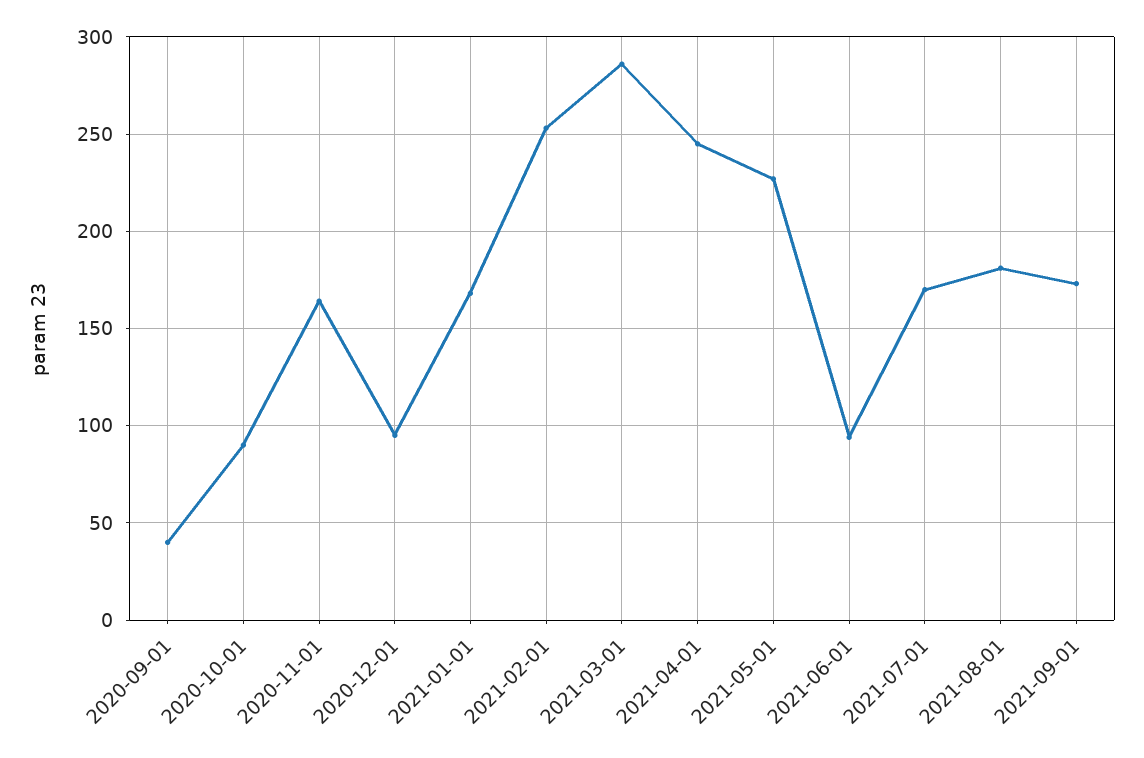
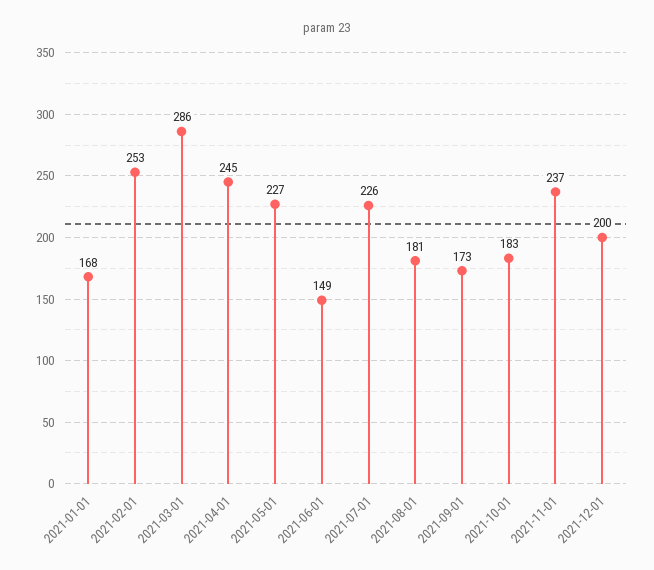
2020-09-01: 40 -> none
2020-10-01: 90 -> none
2020-11-01: 165 -> none
2020-12-01: 95 -> none
2021-06-01: 95 -> 149
2021-07-01: 170 -> 226
2021-10-01: none -> 183
2021-11-01: none -> 237
2021-12-01: none -> 200

